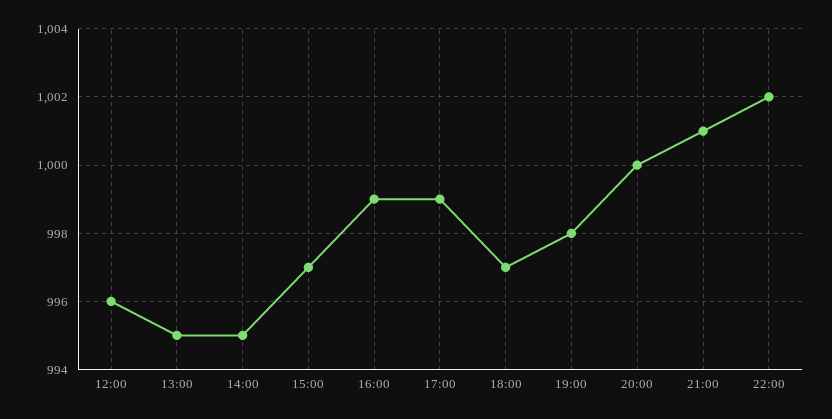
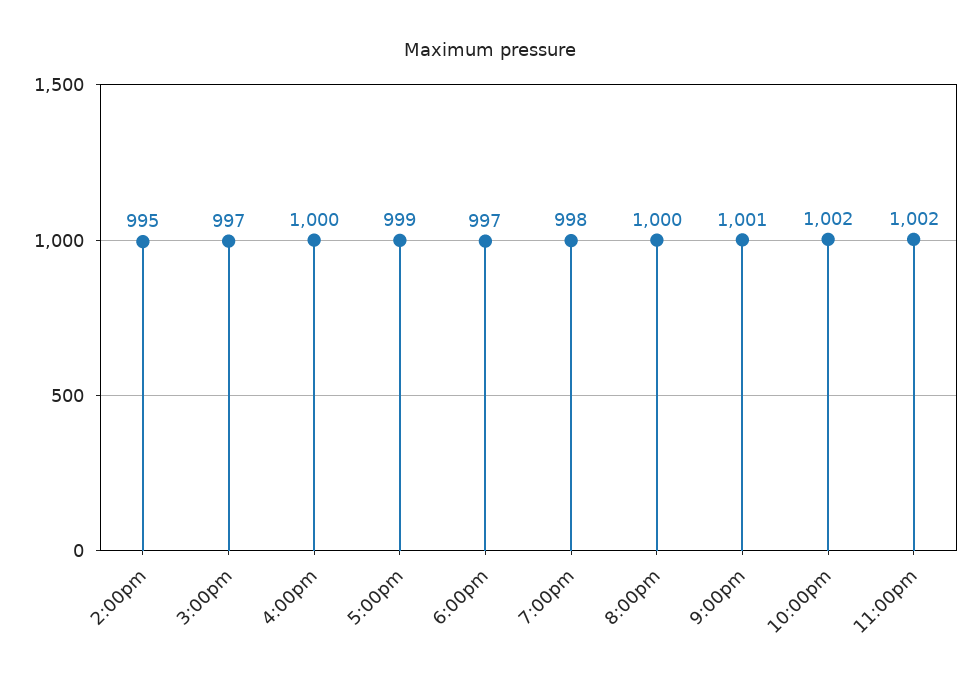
12:00: 996 -> none
13:00: 995 -> none
16:00: 999 -> 1000
11:00pm: none -> 1002

